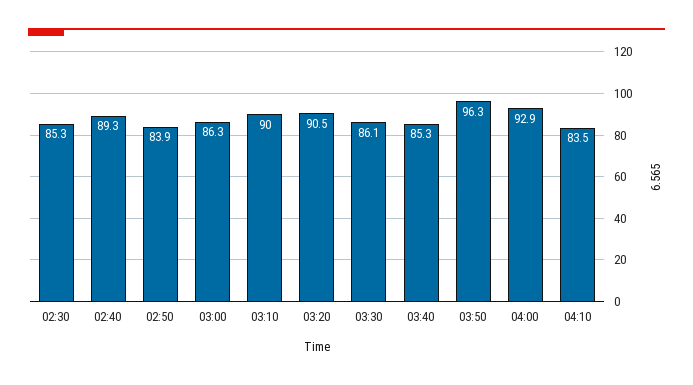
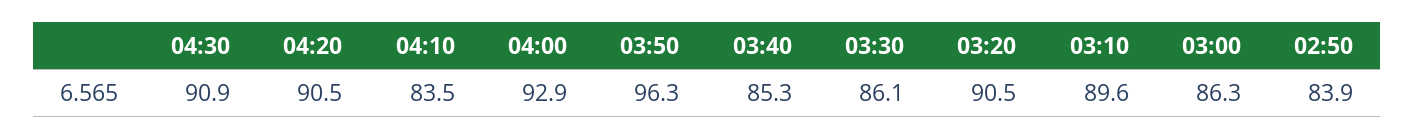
02:30: 85.3 -> none
02:40: 89.3 -> none
03:10: 90 -> 89.6
04:30: none -> 90.9
04:20: none -> 90.5

